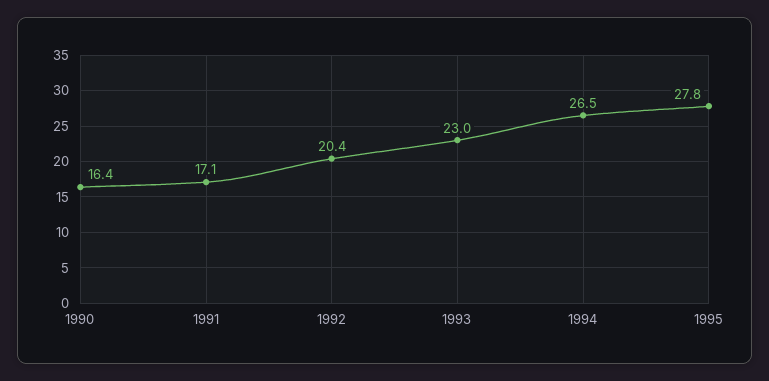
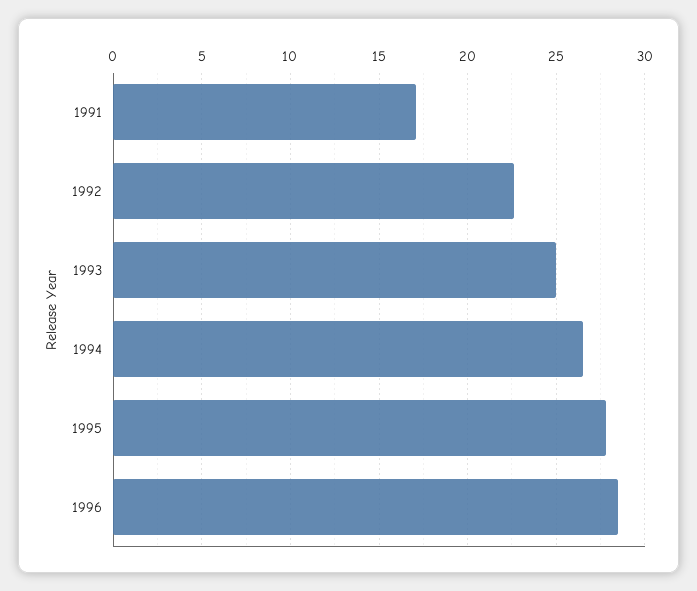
1990: 16.4 -> none
1992: 20.4 -> 22.5
1993: 23 -> 25
1996: none -> 28.5

